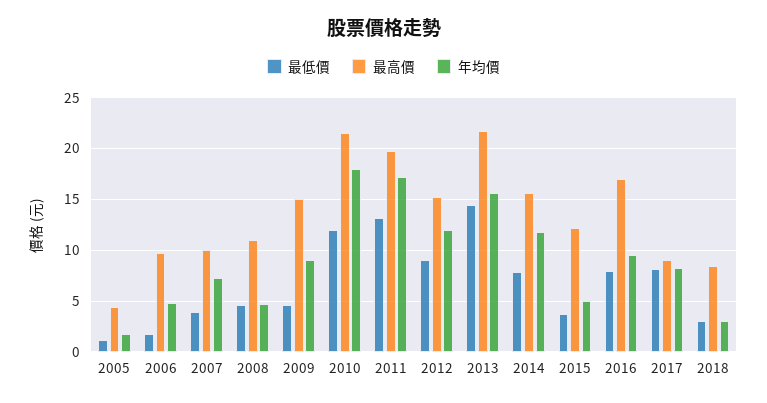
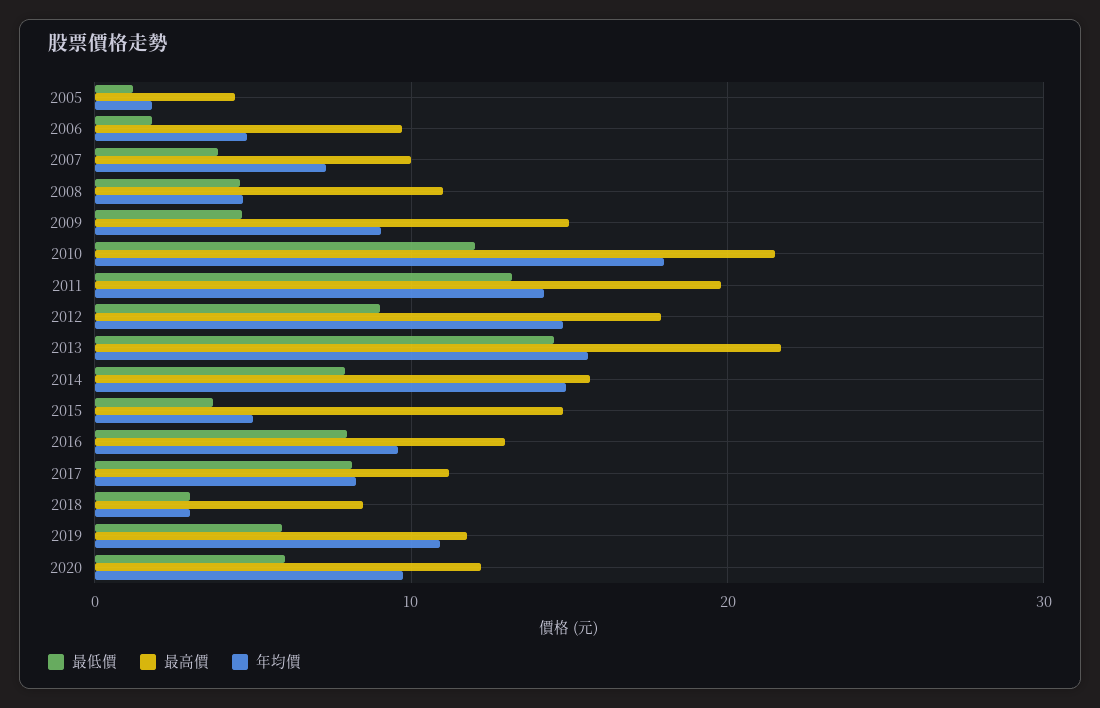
年均價, 2011: 17 -> 14
最高價, 2012: 15 -> 18
年均價, 2012: 12 -> 15
年均價, 2014: 12 -> 15
最高價, 2015: 12 -> 15
最高價, 2016: 17 -> 13
最高價, 2017: 9 -> 11
最低價, 2019: none -> 6
最高價, 2019: none -> 12
年均價, 2019: none -> 11
最低價, 2020: none -> 6
最高價, 2020: none -> 12
年均價, 2020: none -> 10

